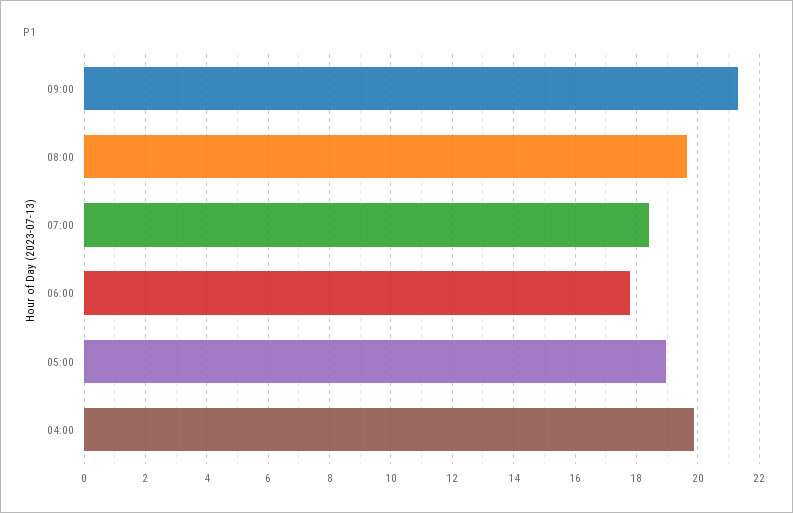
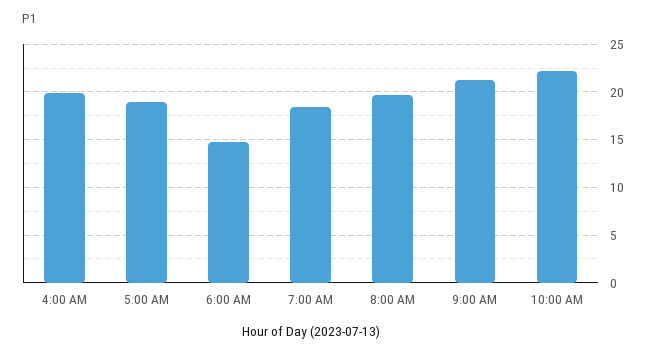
06:00: 17.8 -> 15
10:00 AM: none -> 22

